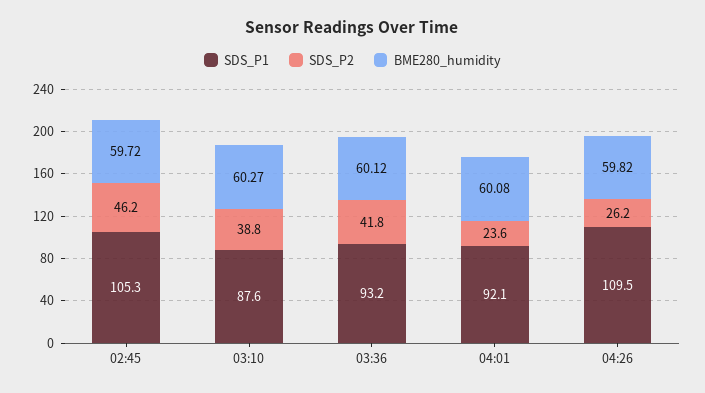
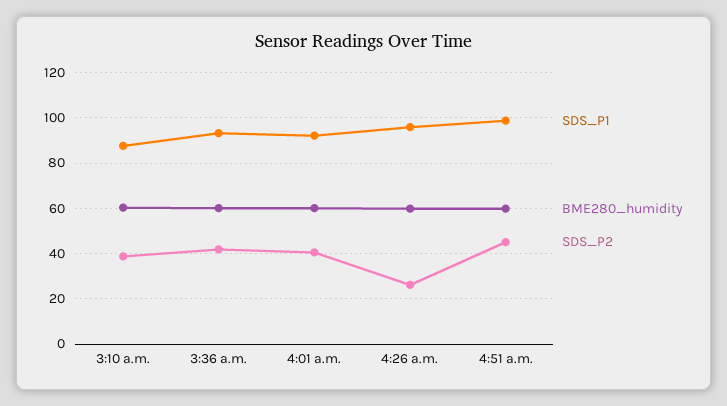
SDS_P1, 02:45: 105.3 -> none
SDS_P2, 02:45: 46.2 -> none
BME280_humidity, 02:45: 59.72 -> none
SDS_P2, 04:01: 23.6 -> 40
SDS_P1, 04:26: 109.5 -> 95
SDS_P1, 4:51 a.m.: none -> 100
BME280_humidity, 4:51 a.m.: none -> 60
SDS_P2, 4:51 a.m.: none -> 45

